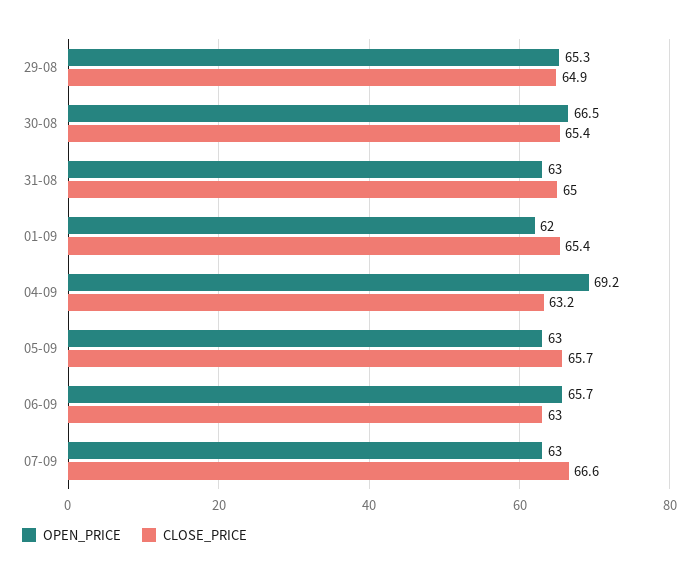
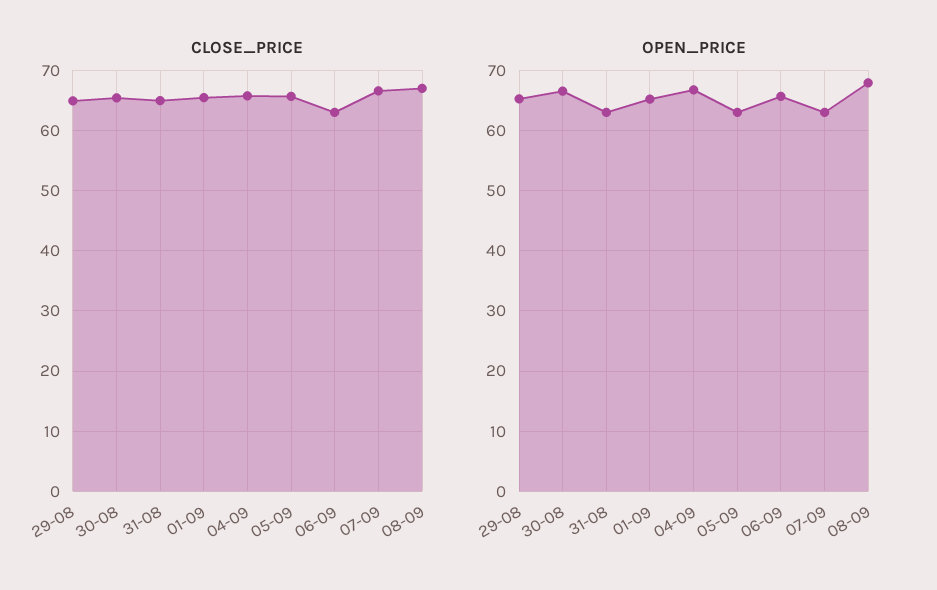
OPEN_PRICE, 01-09: 62 -> 65
OPEN_PRICE, 04-09: 69.2 -> 67
CLOSE_PRICE, 04-09: 63.2 -> 66
CLOSE_PRICE, 08-09: none -> 67
OPEN_PRICE, 08-09: none -> 68

